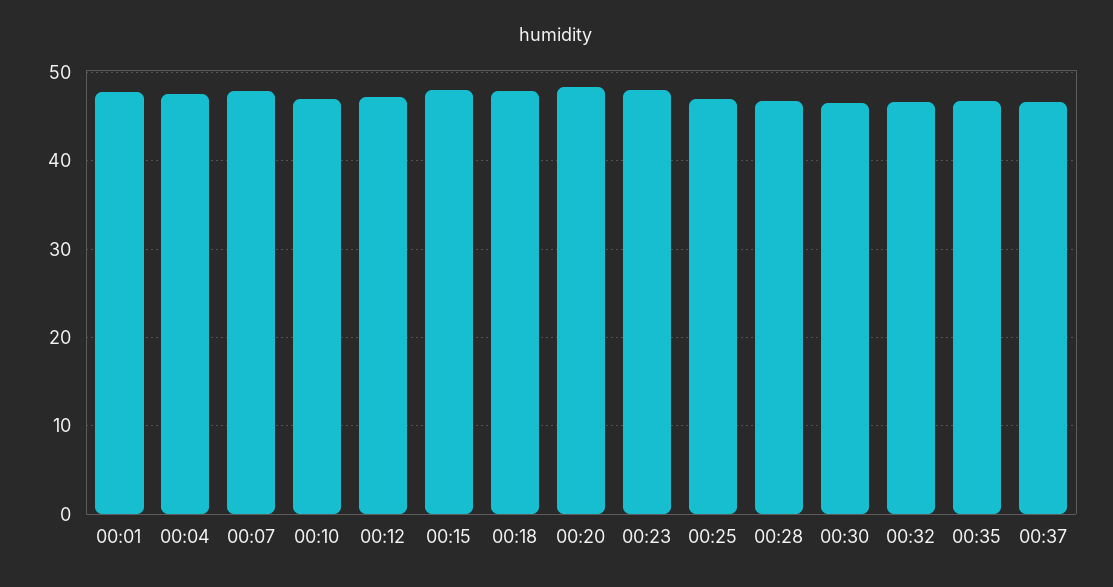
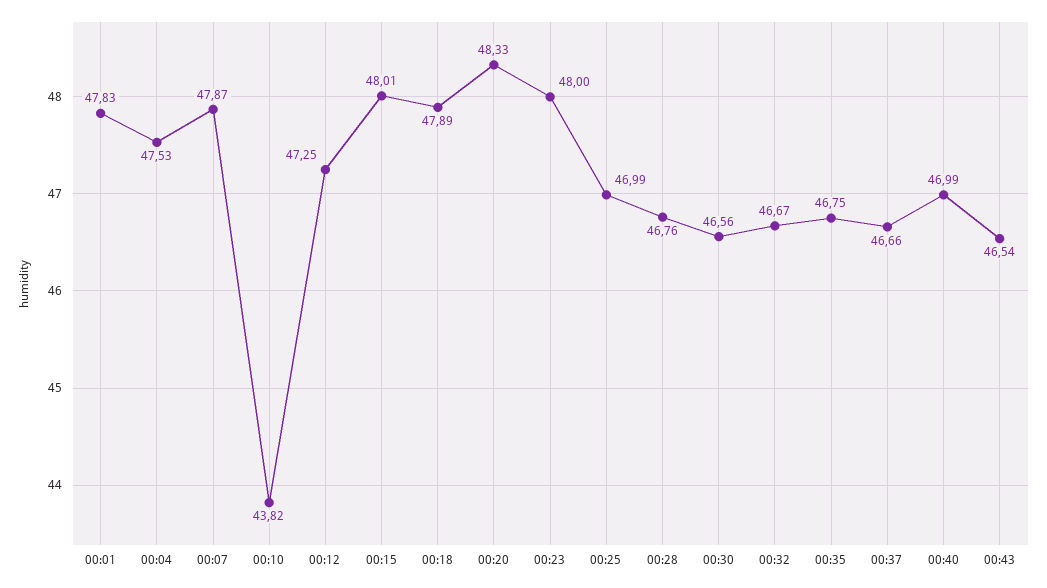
00:10: 47 -> 43.82
00:40: none -> 46.99
00:43: none -> 46.54

